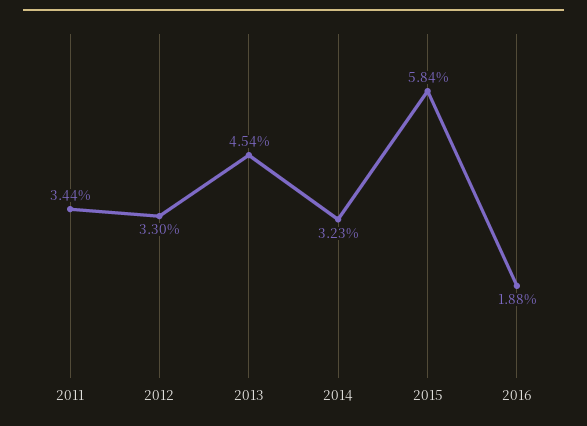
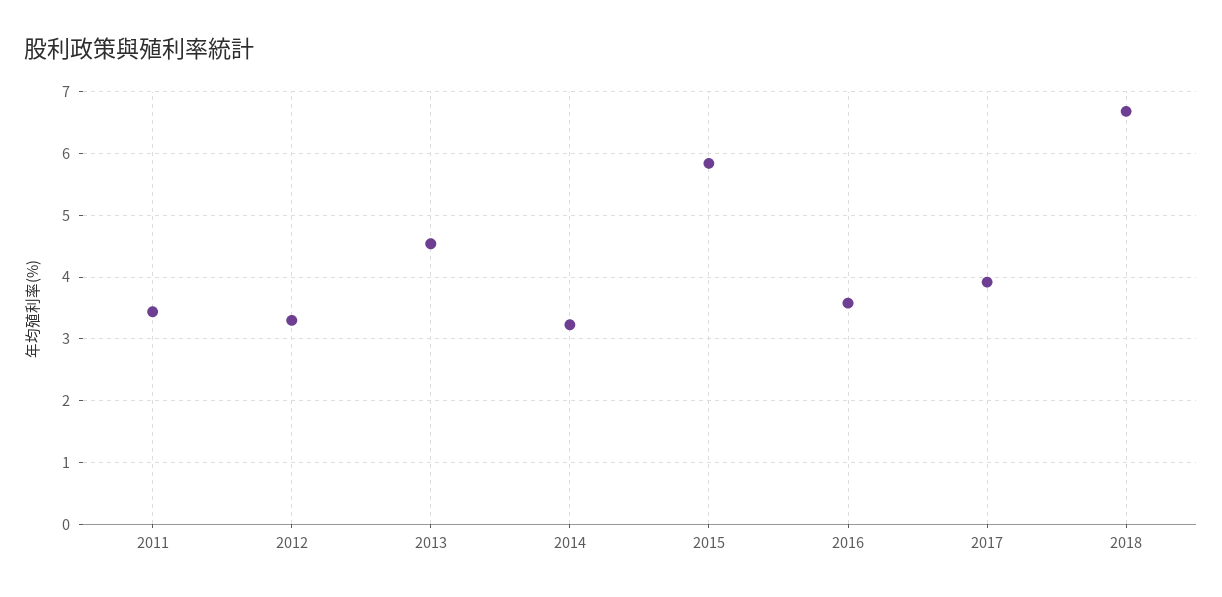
2016: 1.88 -> 3.6
2017: none -> 3.9
2018: none -> 6.7

